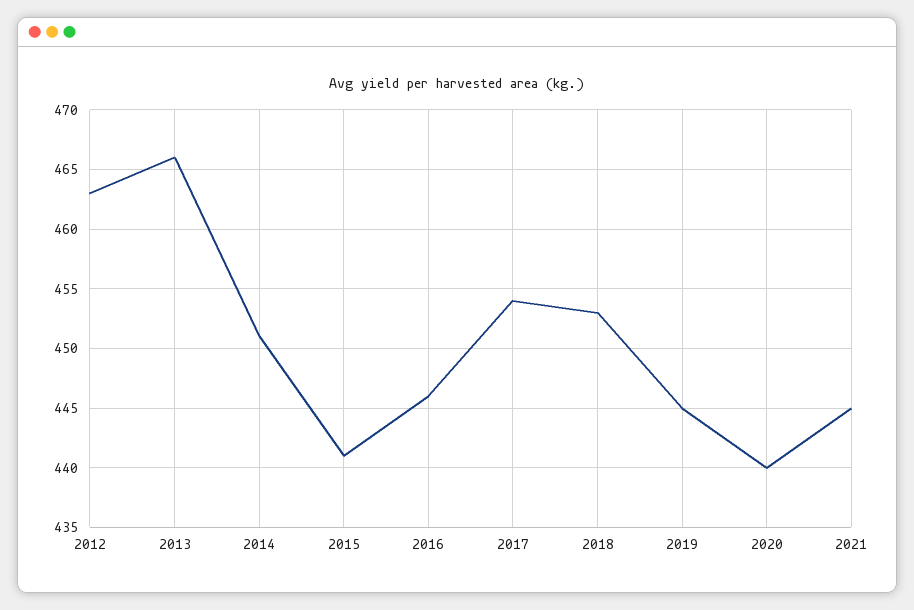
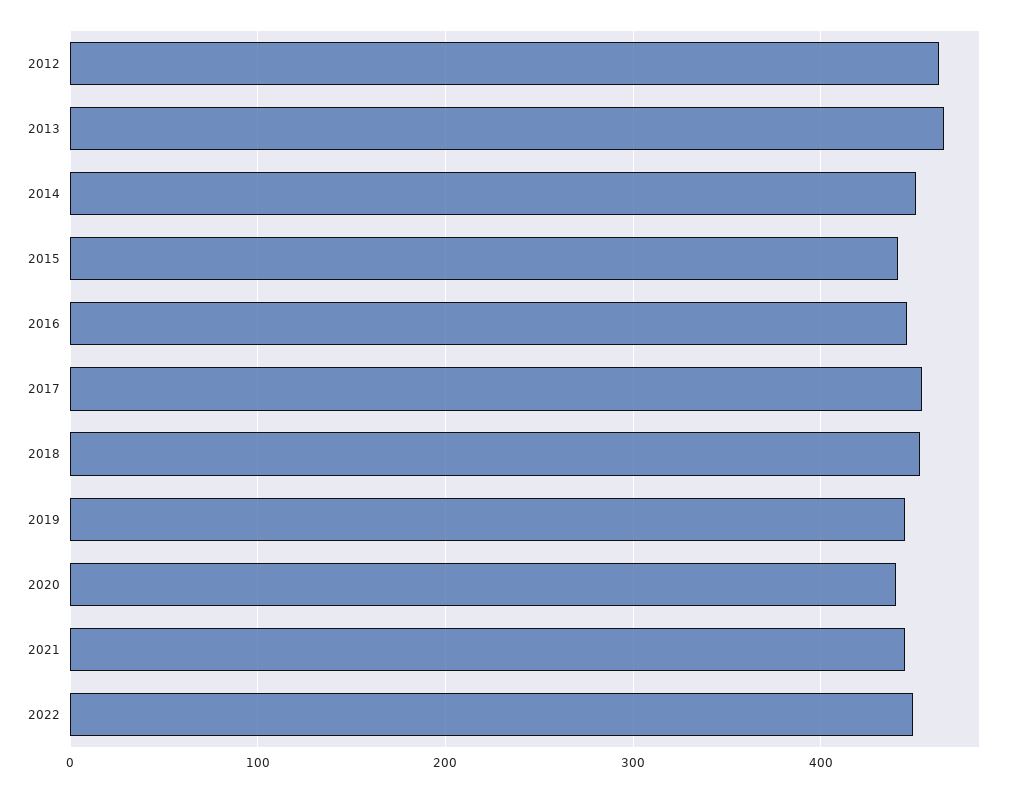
2022: none -> 450

